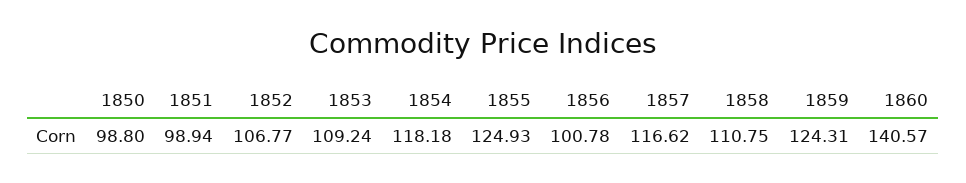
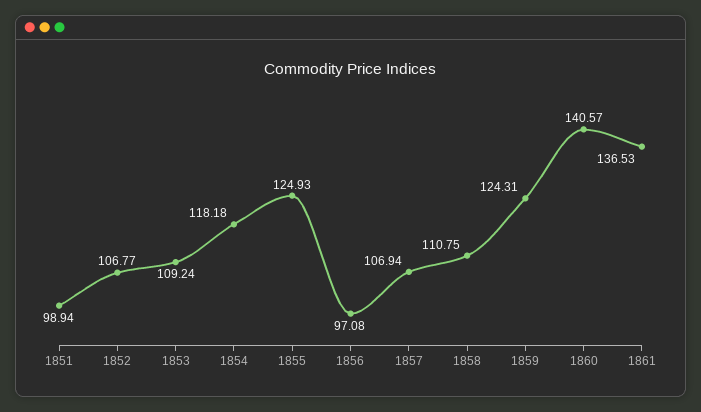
1850: 98.8 -> none
1856: 100.78 -> 97.08
1857: 116.62 -> 106.94
1861: none -> 136.53

